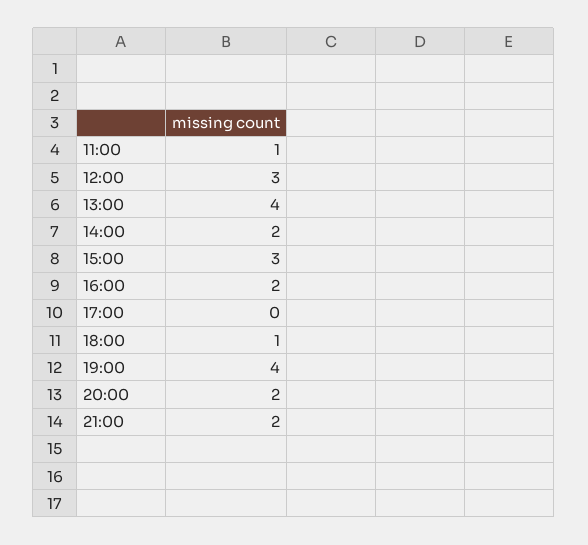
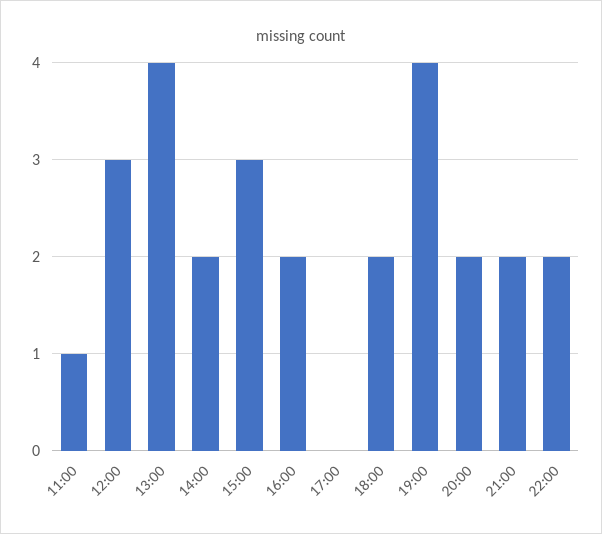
18:00: 1 -> 2
22:00: none -> 2

